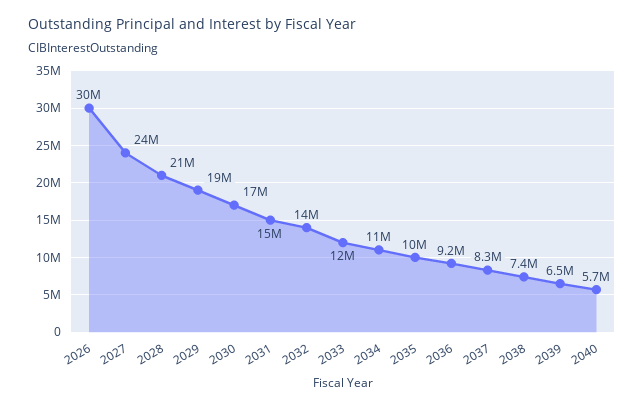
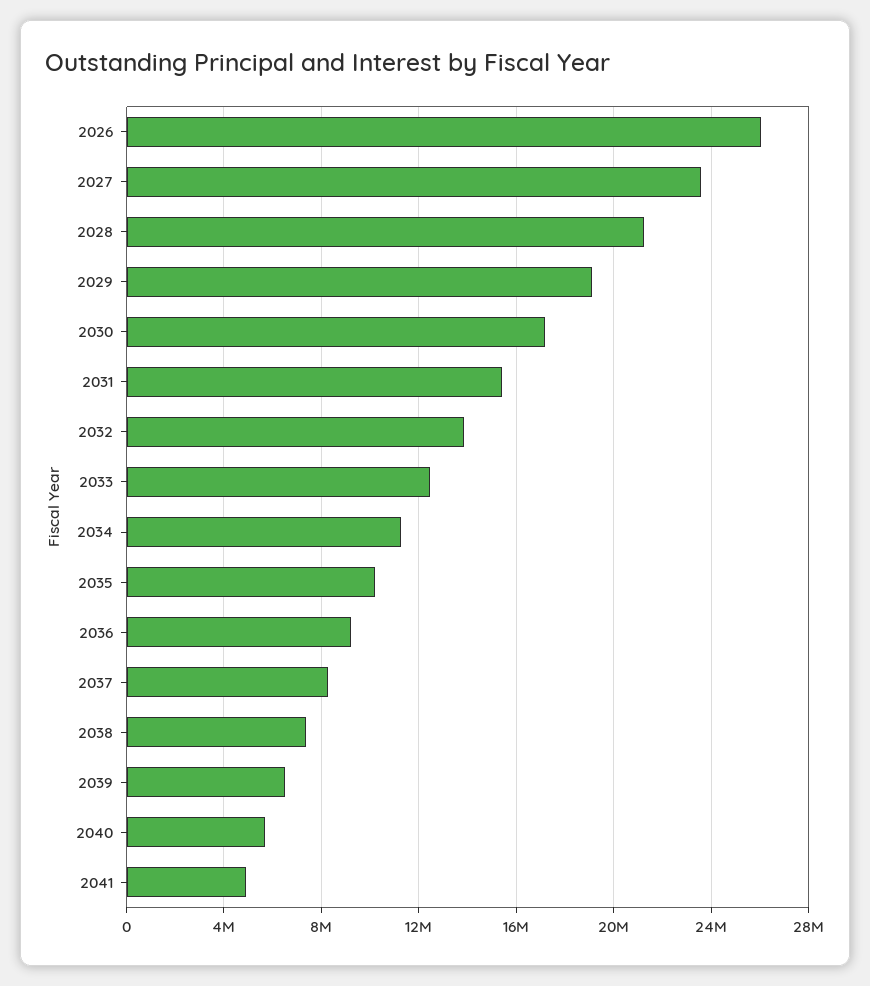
2026: 30000000 -> 26000000
2041: none -> 5000000

